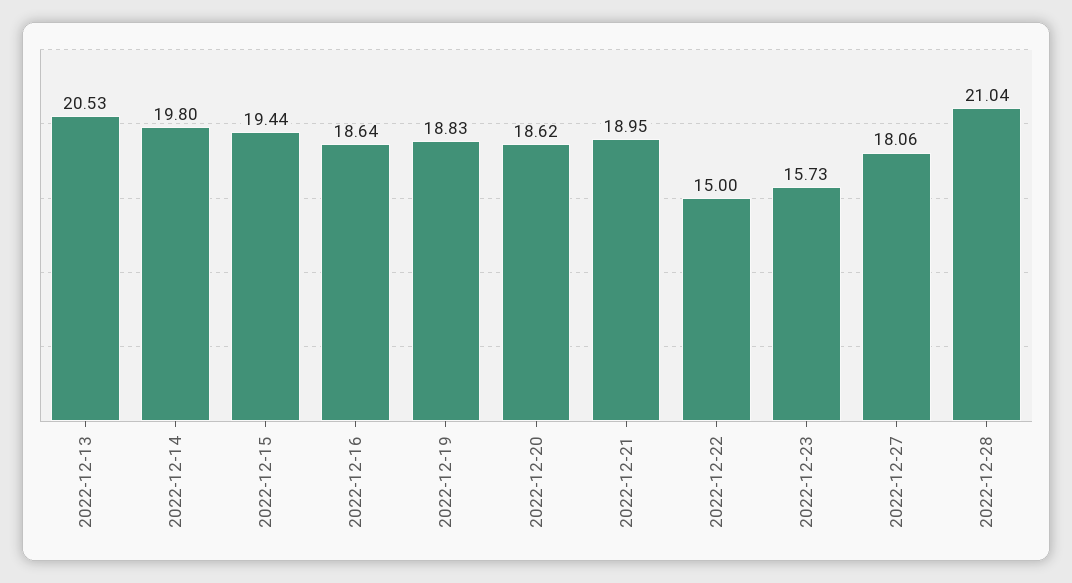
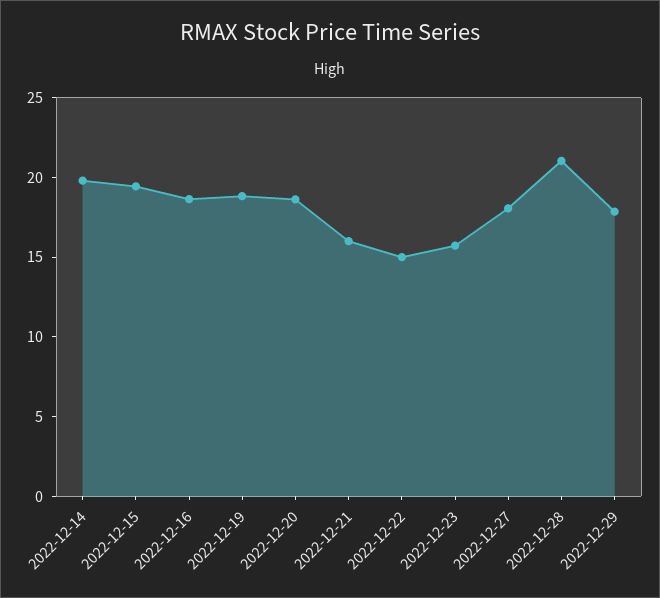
2022-12-13: 20.53 -> none
2022-12-21: 18.95 -> 16
2022-12-29: none -> 18

